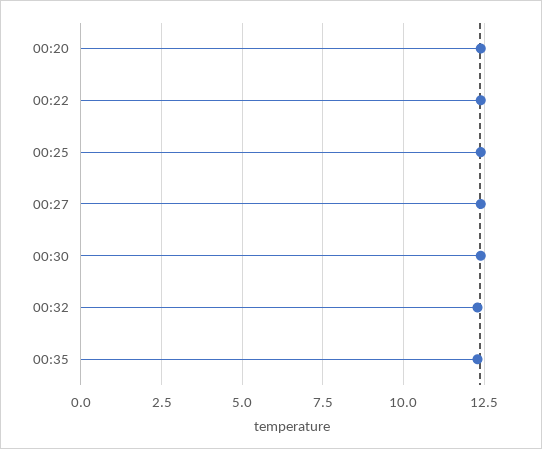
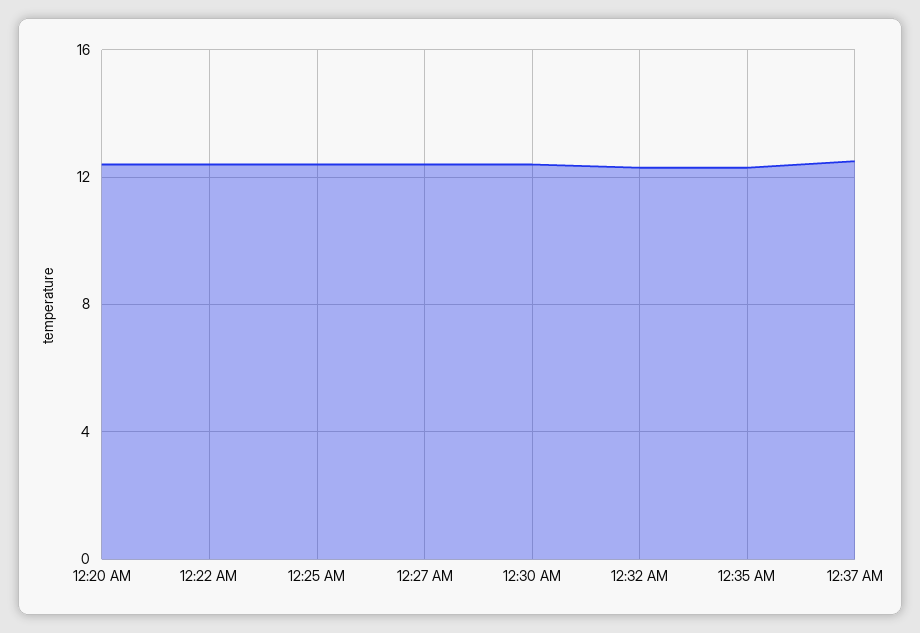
12:37 AM: none -> 12.5

